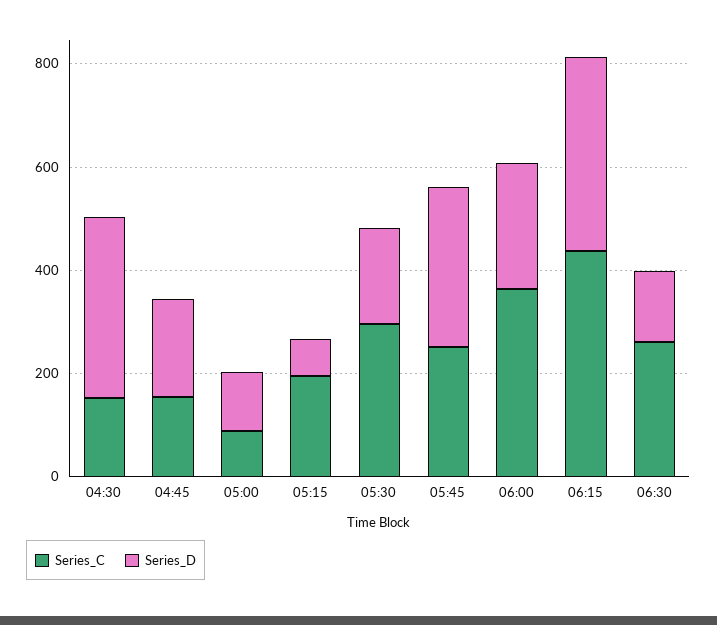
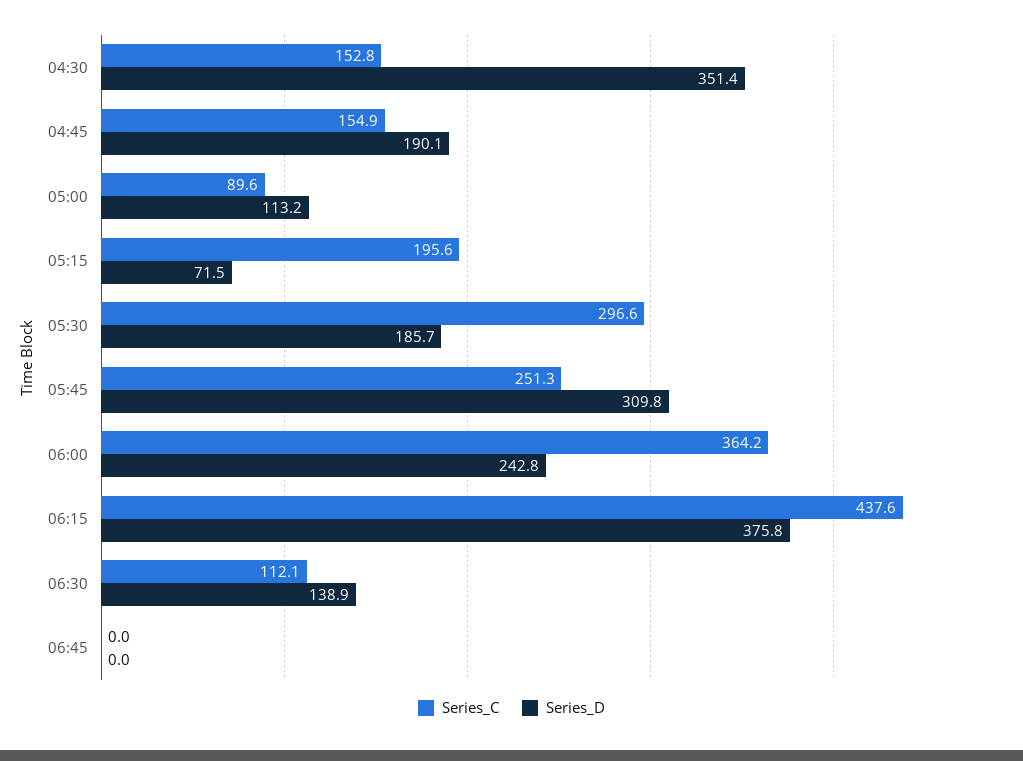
Series_C, 06:30: 250 -> 112.1
Series_C, 06:45: none -> 0
Series_D, 06:45: none -> 0

